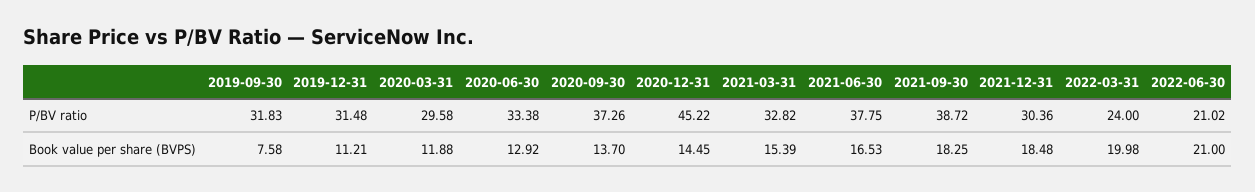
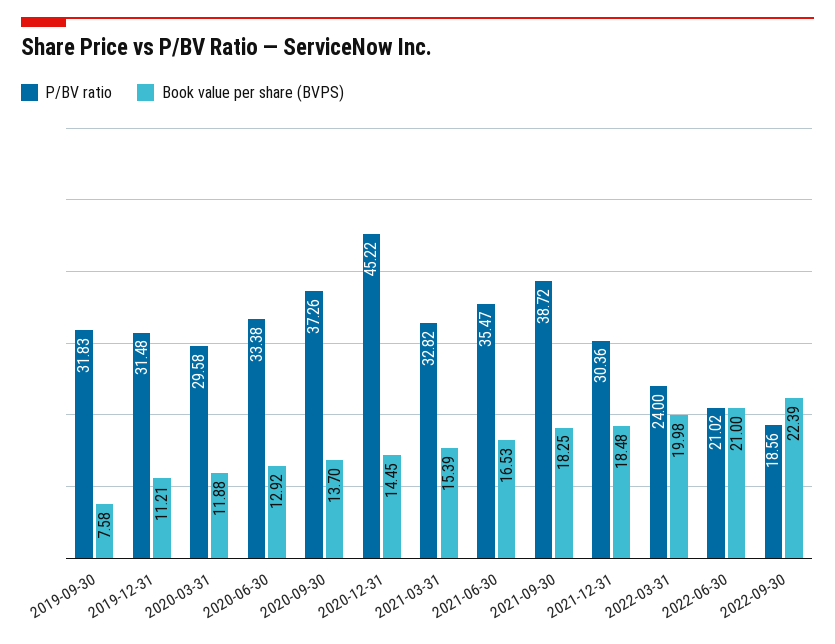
P/BV ratio, 2021-06-30: 37.75 -> 35.47
P/BV ratio, 2022-09-30: none -> 18.56
Book value per share (BVPS), 2022-09-30: none -> 22.39

